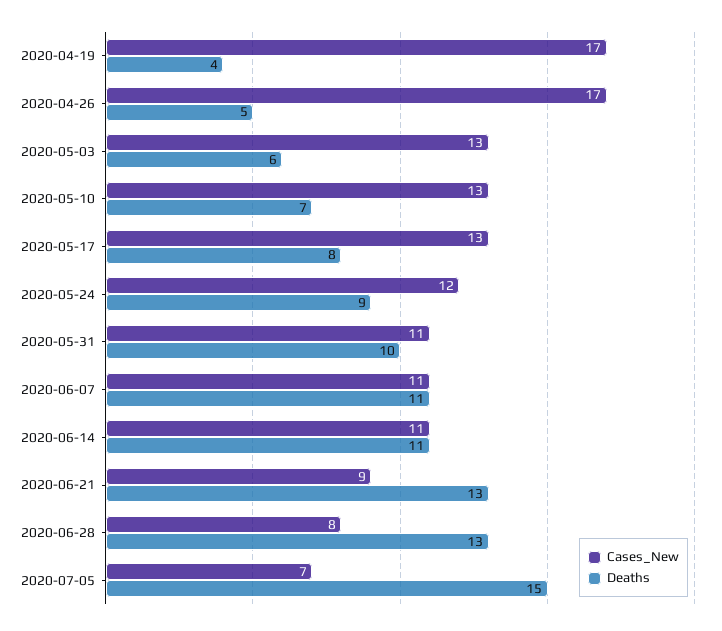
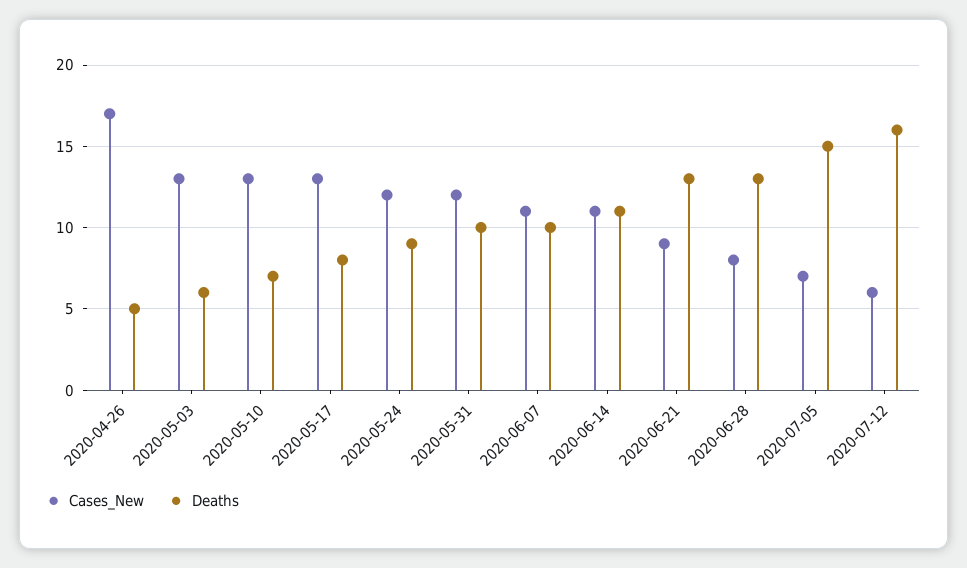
Cases_New, 2020-04-19: 17 -> none
Deaths, 2020-04-19: 4 -> none
Cases_New, 2020-05-31: 11 -> 12
Deaths, 2020-06-07: 11 -> 10
Cases_New, 2020-07-12: none -> 6
Deaths, 2020-07-12: none -> 16

